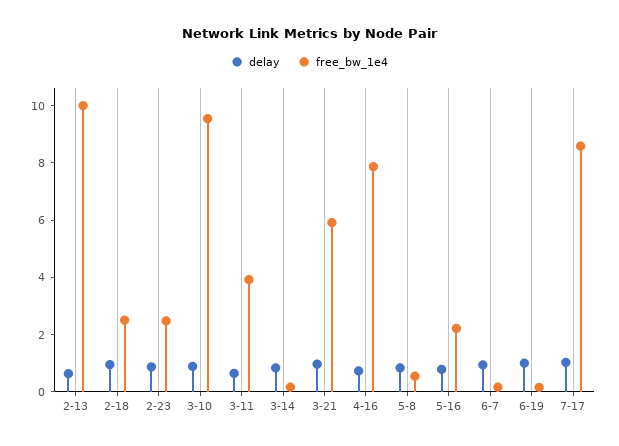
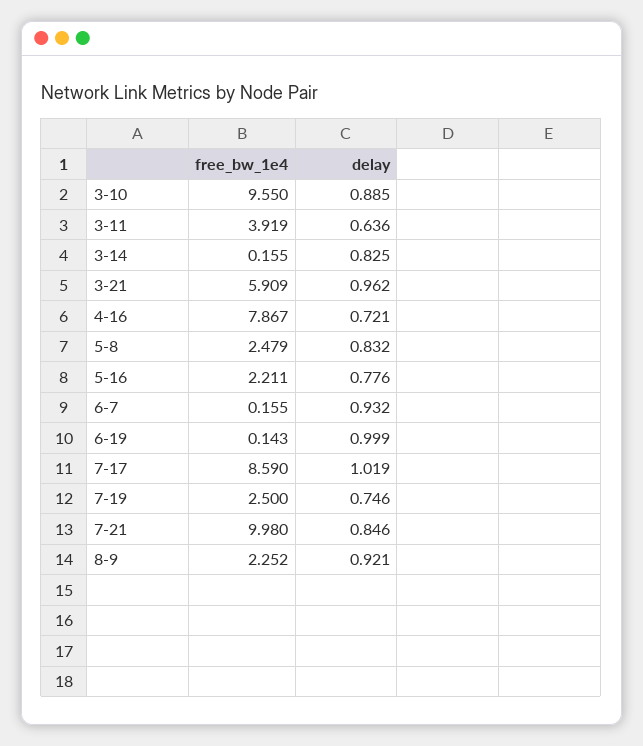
delay, 2-13: 0.5 -> none
free_bw_1e4, 2-13: 10 -> none
delay, 2-18: 1 -> none
free_bw_1e4, 2-18: 2.5 -> none
delay, 2-23: 1 -> none
free_bw_1e4, 2-23: 2.5 -> none
free_bw_1e4, 5-8: 0.5 -> 2.479
free_bw_1e4, 7-19: none -> 2.5
delay, 7-19: none -> 0.746
free_bw_1e4, 7-21: none -> 9.98
delay, 7-21: none -> 0.846
free_bw_1e4, 8-9: none -> 2.252
delay, 8-9: none -> 0.921

